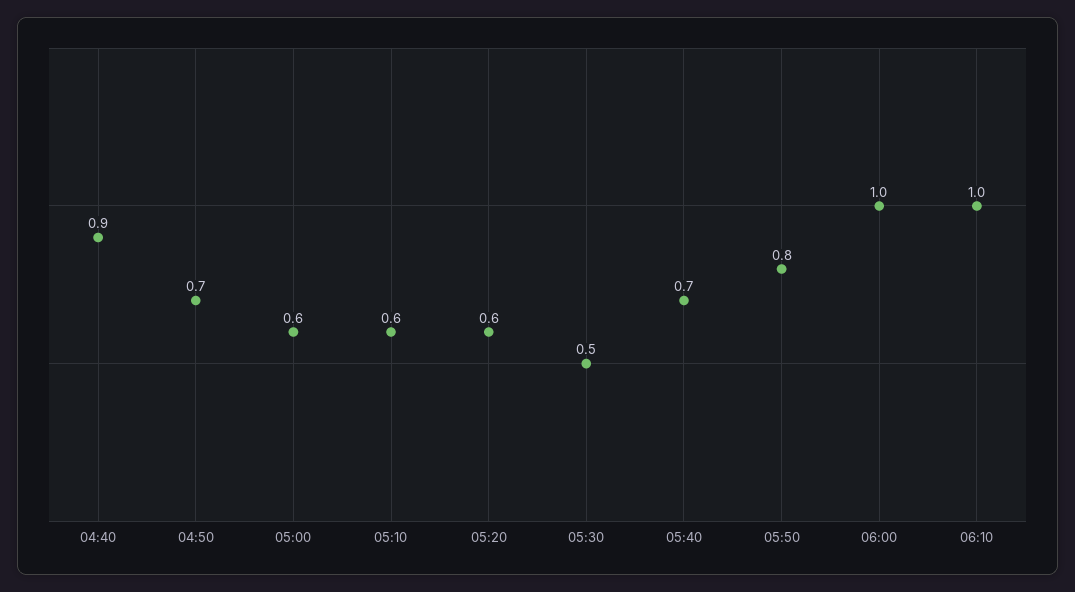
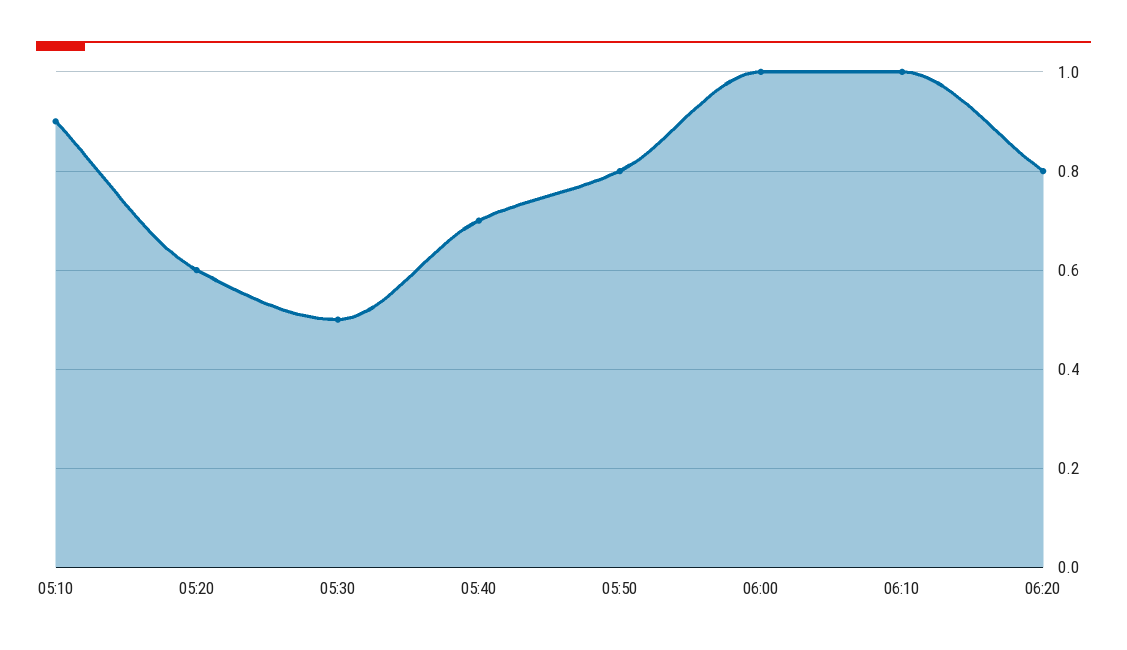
04:40: 0.9 -> none
04:50: 0.7 -> none
05:00: 0.6 -> none
05:10: 0.6 -> 0.9
06:20: none -> 0.8

